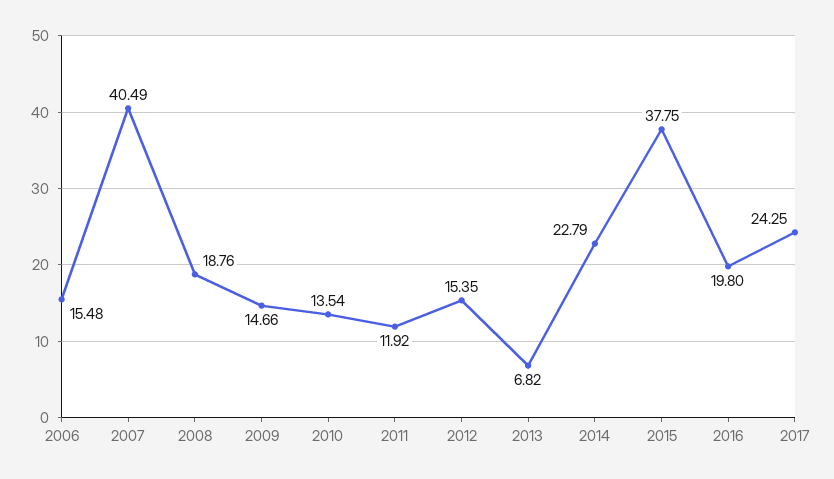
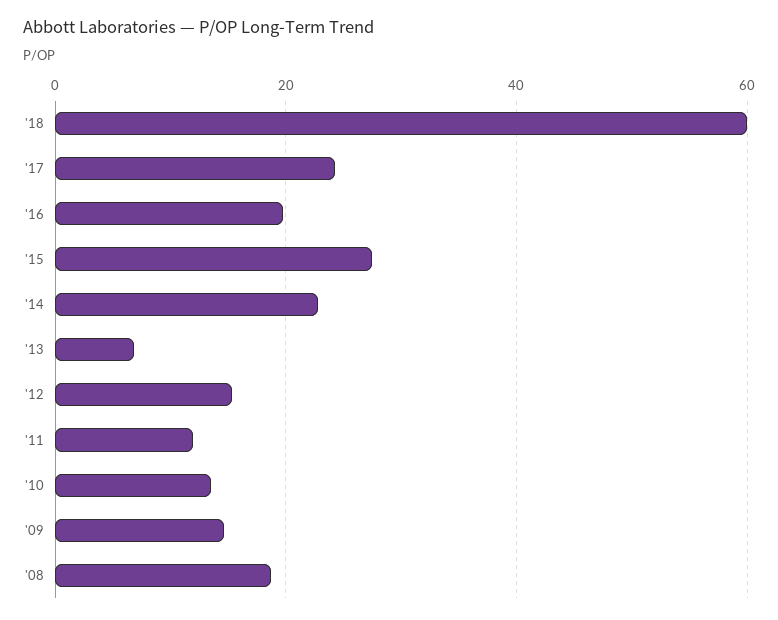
2006: 15.48 -> none
2007: 40.49 -> none
2015: 37.75 -> 28
'18: none -> 60

